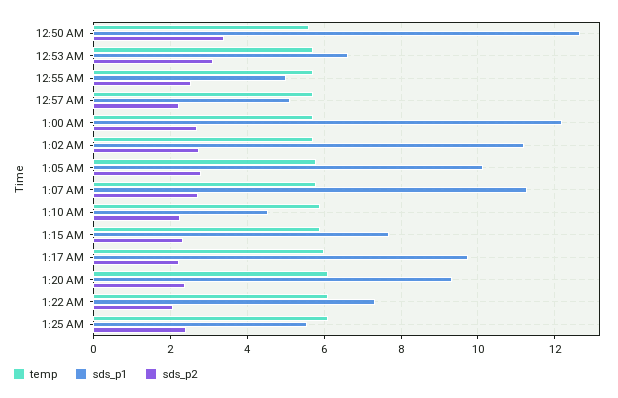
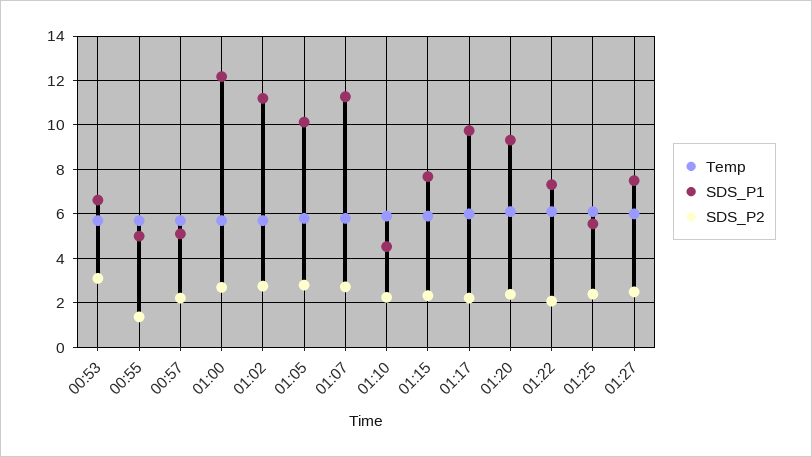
temp, 12:50 AM: 5.6 -> none
sds_p1, 12:50 AM: 12.6 -> none
sds_p2, 12:50 AM: 3.4 -> none
sds_p2, 12:55 AM: 2.6 -> 1.5
temp, 01:27: none -> 6
sds_p1, 01:27: none -> 7.5
sds_p2, 01:27: none -> 2.5

